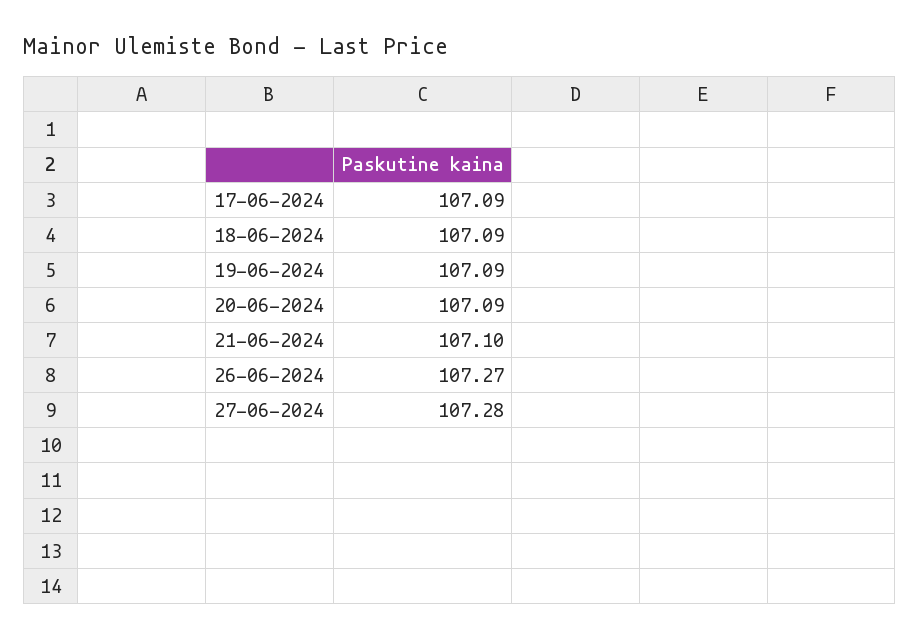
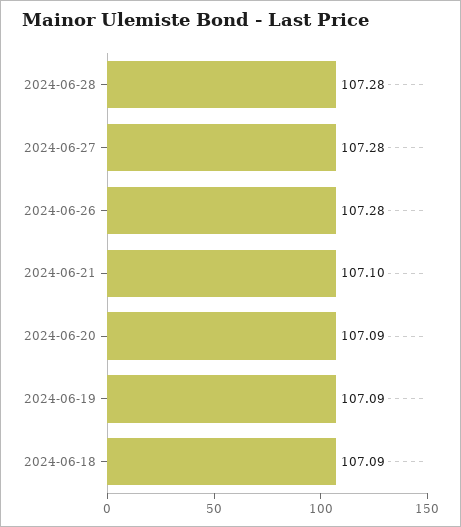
17-06-2024: 107.09 -> none
26-06-2024: 107.27 -> 107.28
2024-06-28: none -> 107.28

